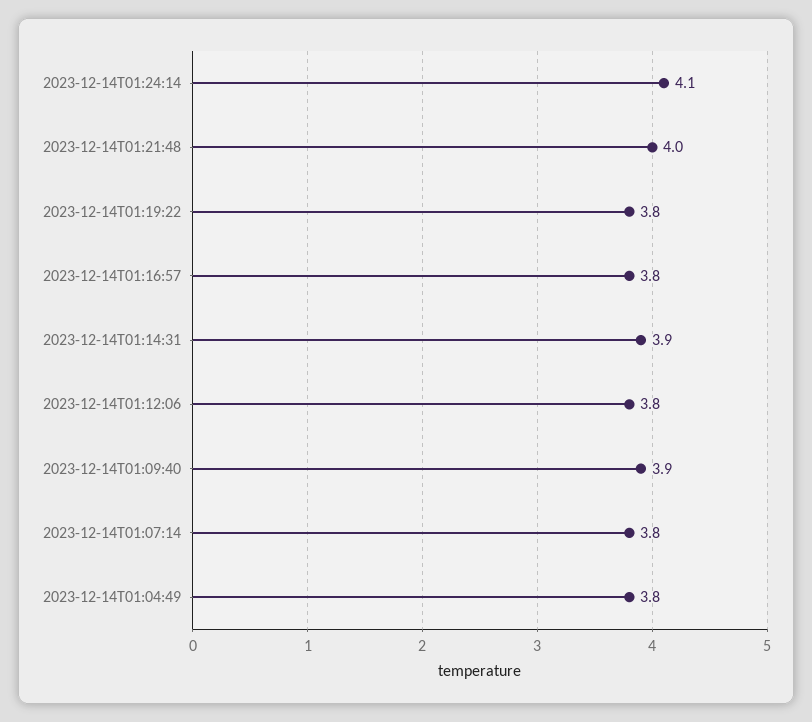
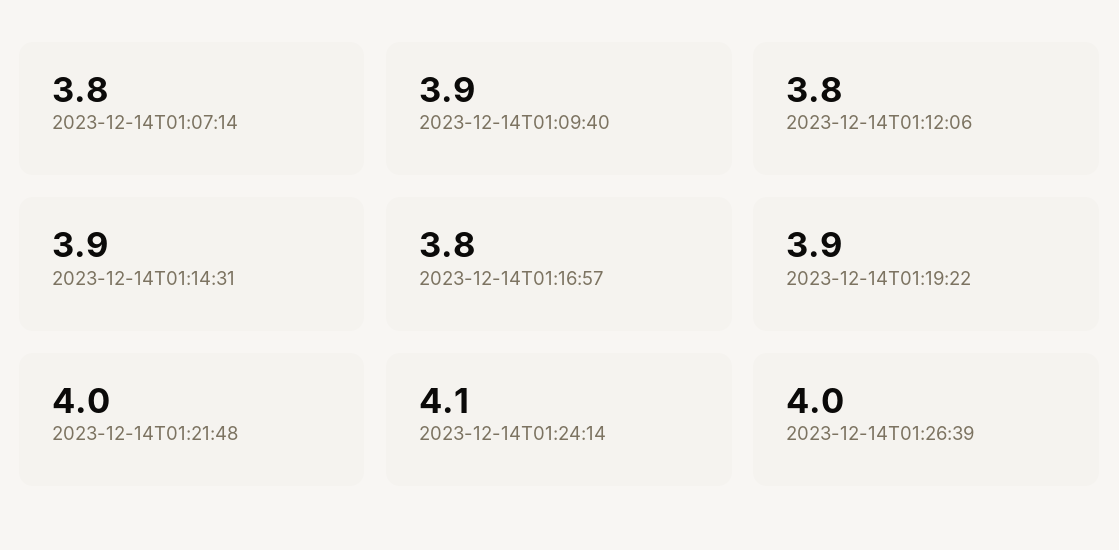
2023-12-14T01:19:22: 3.8 -> 3.9
2023-12-14T01:04:49: 3.8 -> none
2023-12-14T01:26:39: none -> 4

